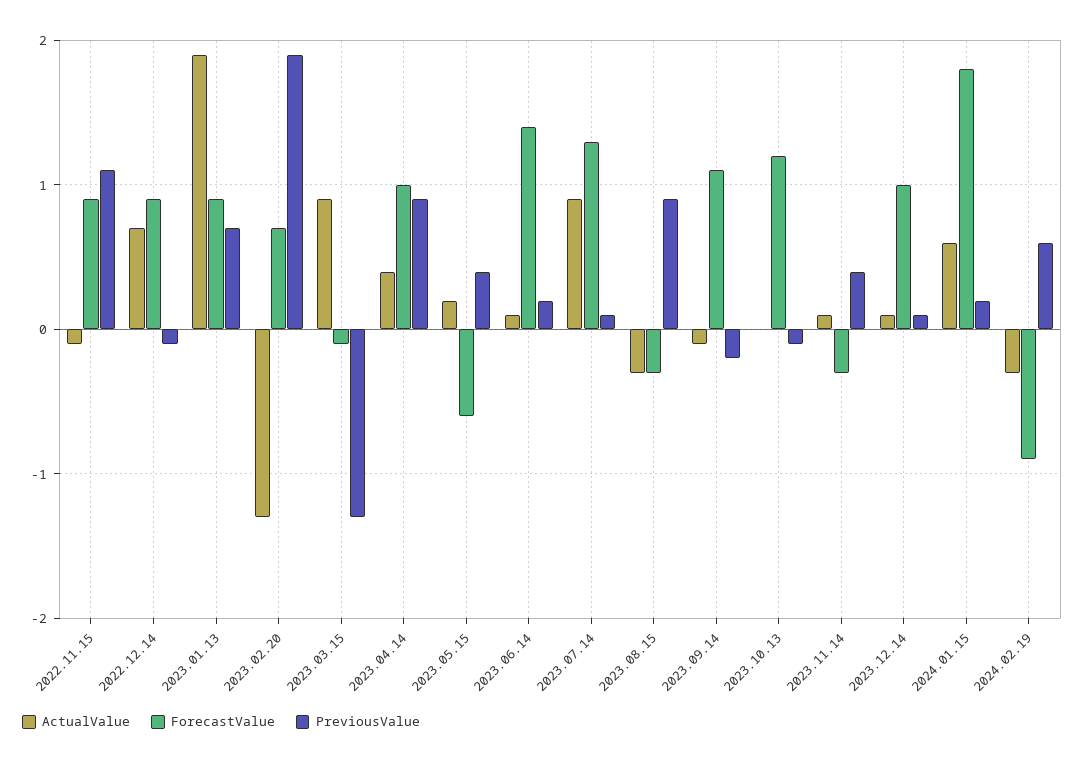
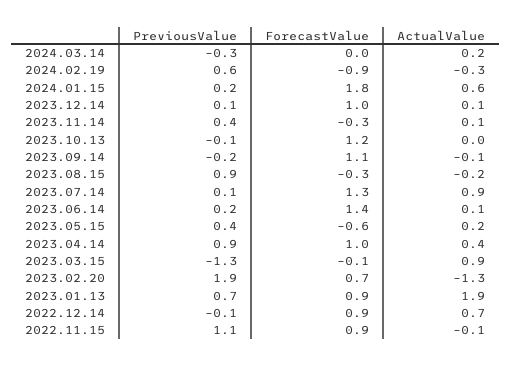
ActualValue, 2023.08.15: -0.3 -> -0.2
PreviousValue, 2024.03.14: none -> -0.3
ForecastValue, 2024.03.14: none -> 0
ActualValue, 2024.03.14: none -> 0.2

